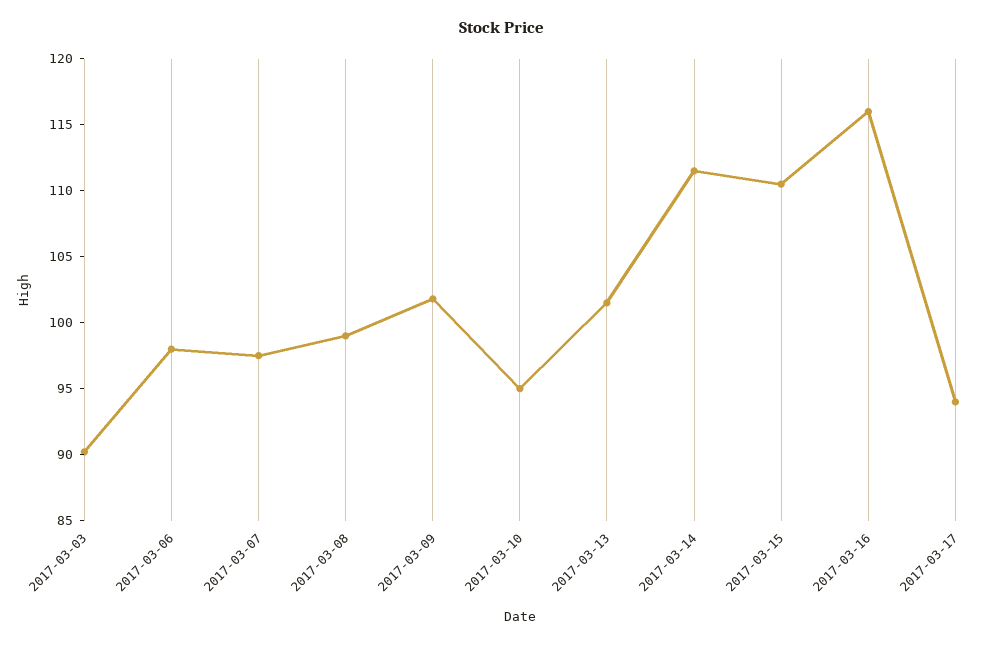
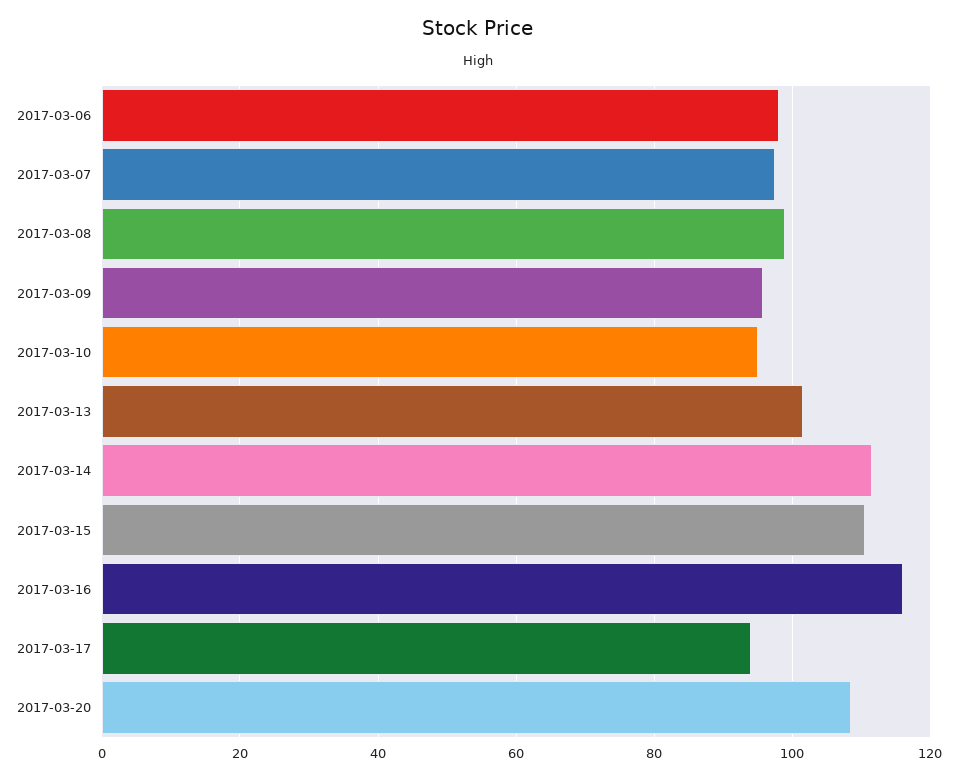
2017-03-03: 90 -> none
2017-03-09: 102 -> 96
2017-03-20: none -> 108

